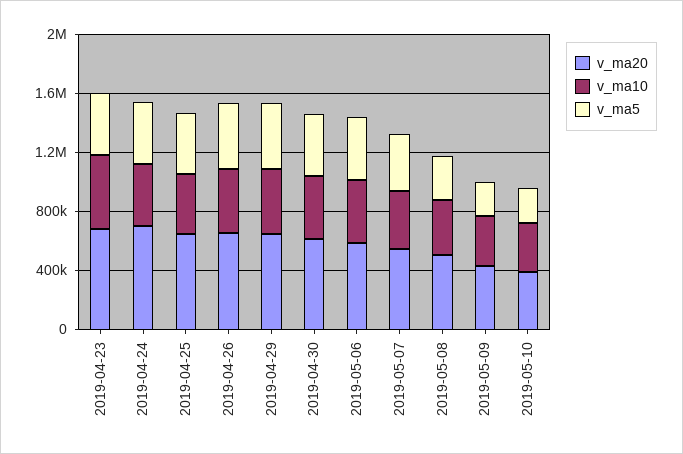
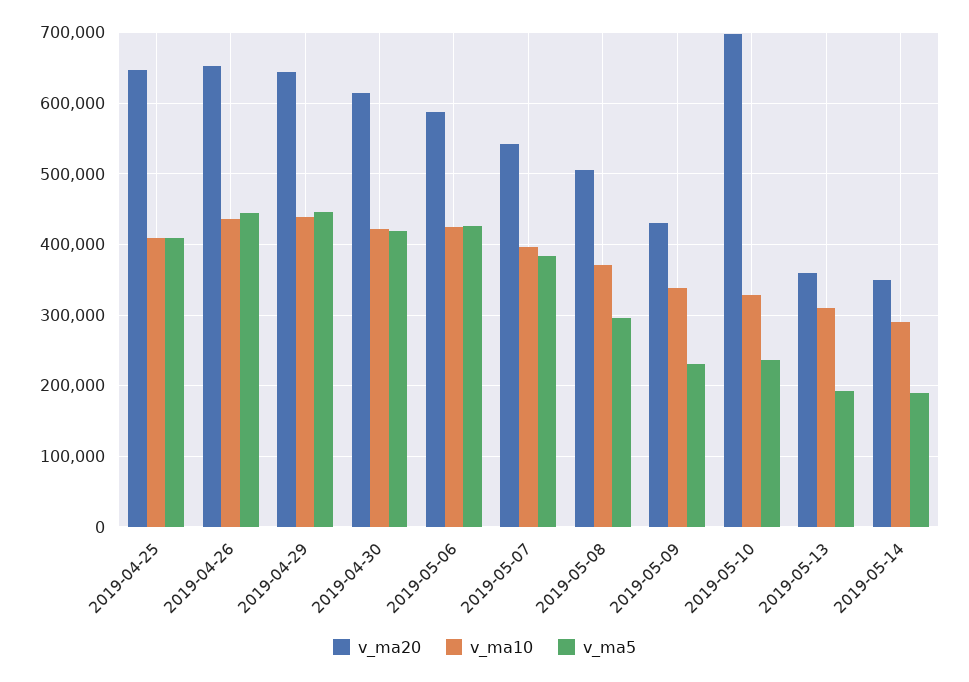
v_ma20, 2019-04-23: 700000 -> none
v_ma10, 2019-04-23: 500000 -> none
v_ma5, 2019-04-23: 400000 -> none
v_ma20, 2019-04-24: 700000 -> none
v_ma10, 2019-04-24: 400000 -> none
v_ma5, 2019-04-24: 400000 -> none
v_ma20, 2019-05-10: 400000 -> 700000
v_ma20, 2019-05-13: none -> 360000
v_ma10, 2019-05-13: none -> 310000
v_ma5, 2019-05-13: none -> 190000
v_ma20, 2019-05-14: none -> 350000
v_ma10, 2019-05-14: none -> 290000
v_ma5, 2019-05-14: none -> 190000

